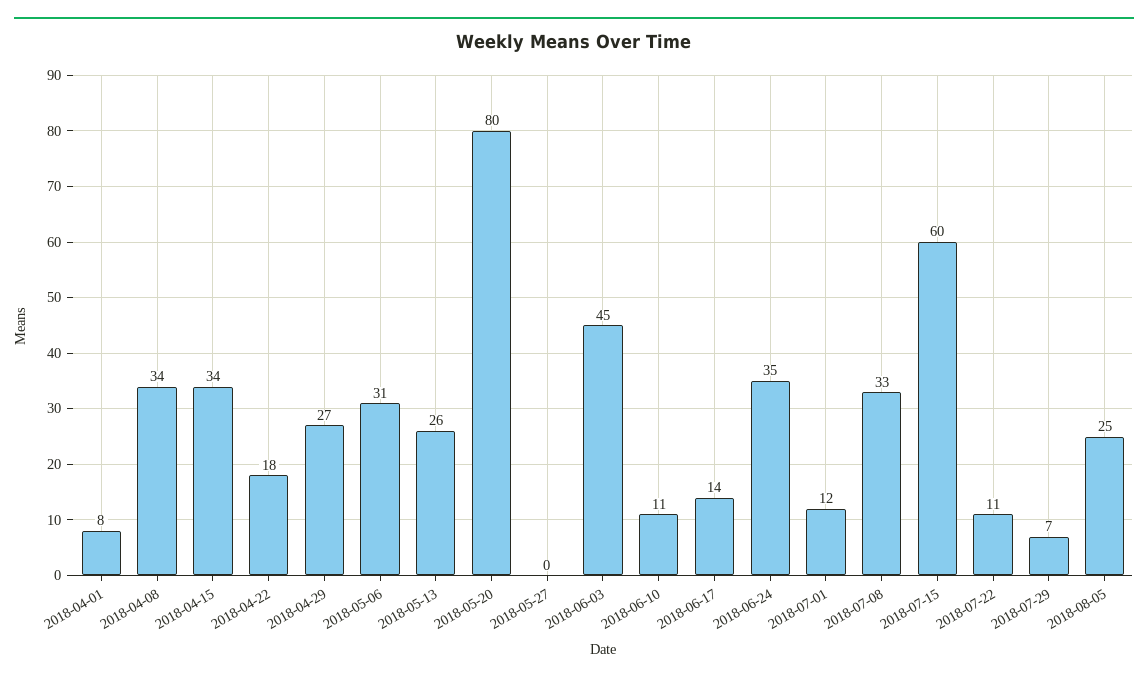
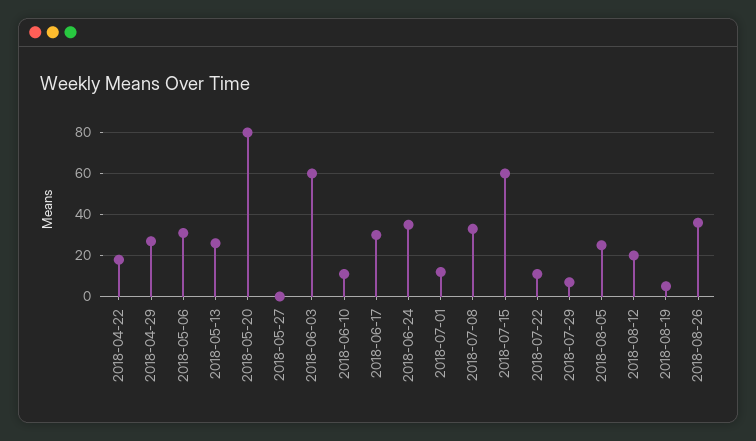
2018-04-01: 8 -> none
2018-04-08: 34 -> none
2018-04-15: 34 -> none
2018-06-03: 45 -> 60
2018-06-17: 14 -> 30
2018-08-12: none -> 20
2018-08-19: none -> 5
2018-08-26: none -> 35

